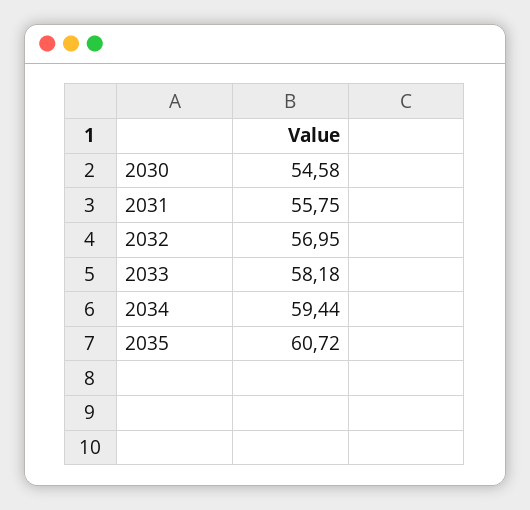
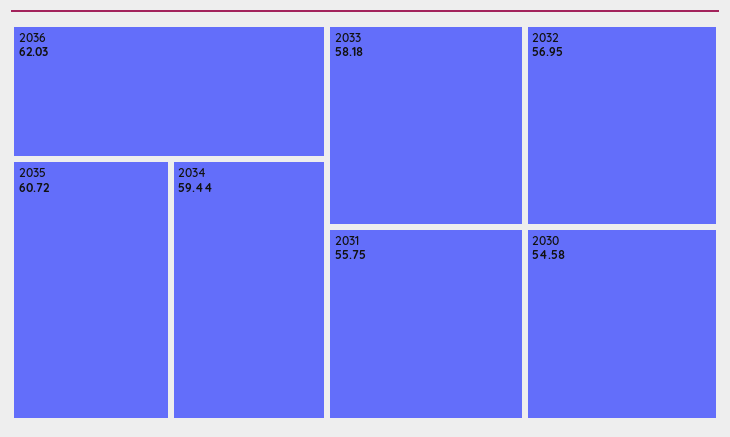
2036: none -> 62.03

